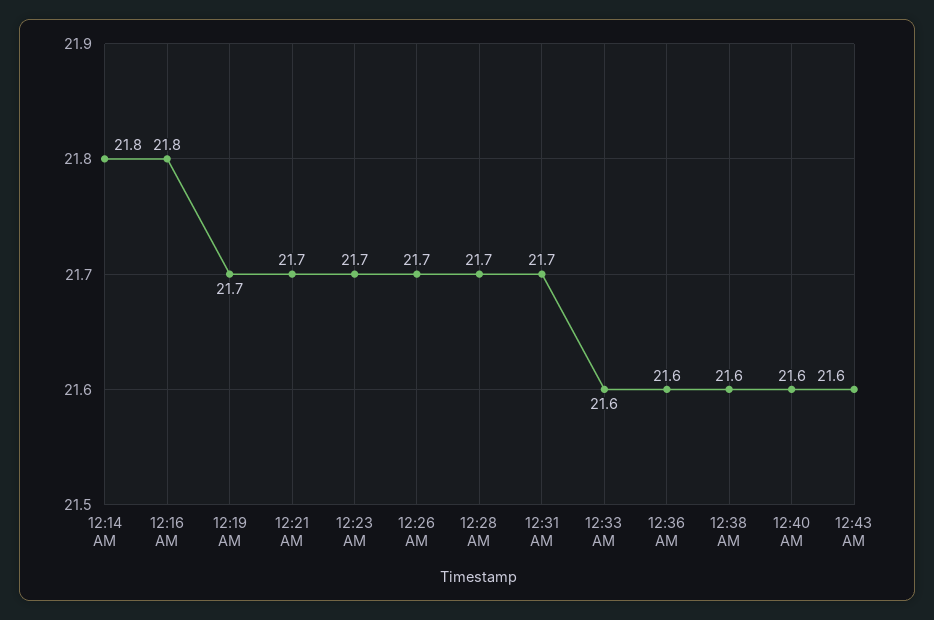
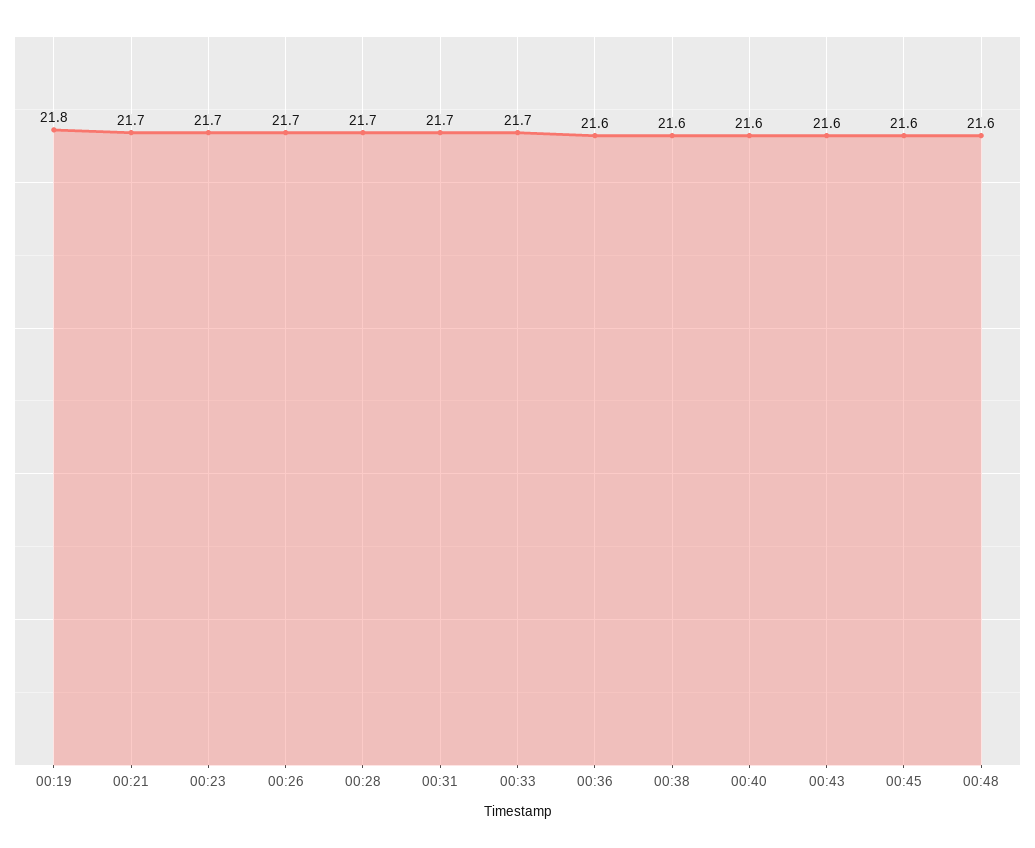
12:14 AM: 21.8 -> none
12:16 AM: 21.8 -> none
12:19 AM: 21.7 -> 21.8
12:33 AM: 21.6 -> 21.7
00:45: none -> 21.6
00:48: none -> 21.6

